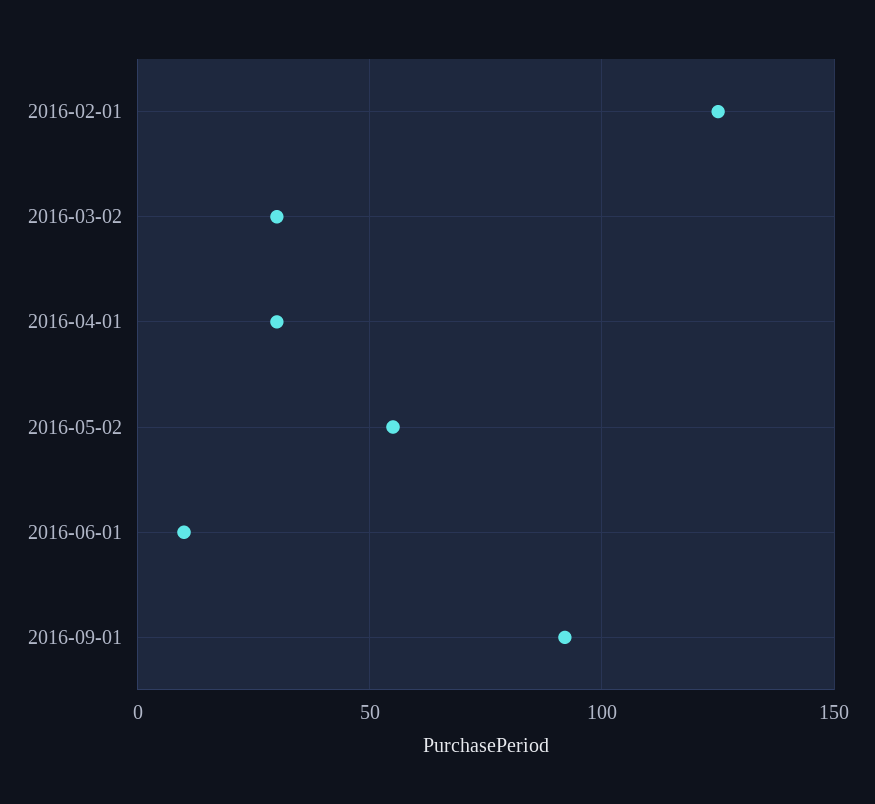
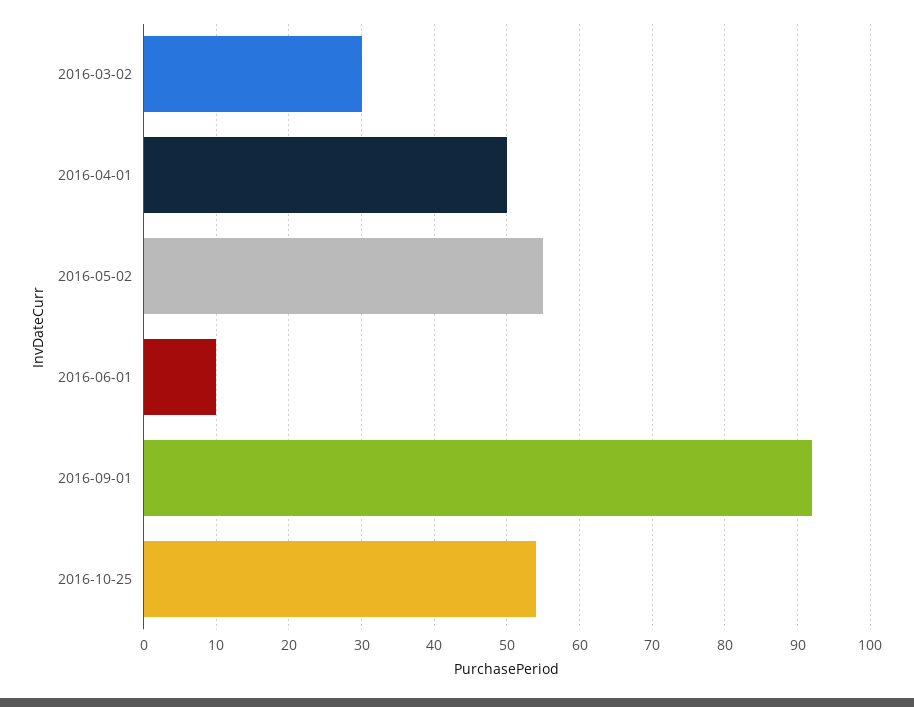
2016-02-01: 125 -> none
2016-04-01: 30 -> 50
2016-10-25: none -> 54

